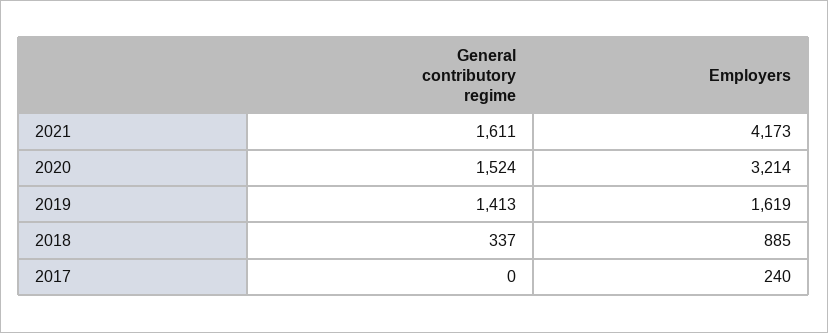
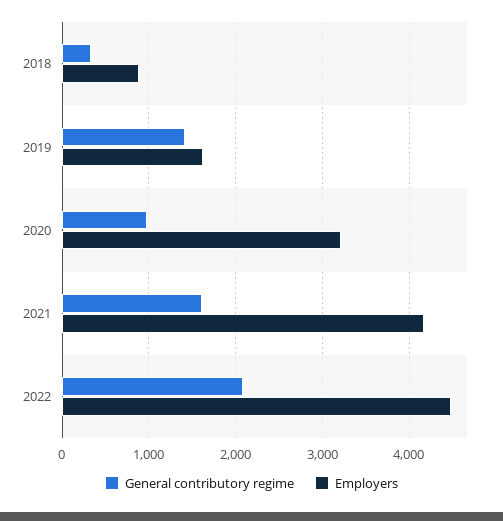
General contributory regime, 2020: 1524 -> 1000
General contributory regime, 2017: 0 -> none
Employers, 2017: 240 -> none
General contributory regime, 2022: none -> 2100
Employers, 2022: none -> 4500

